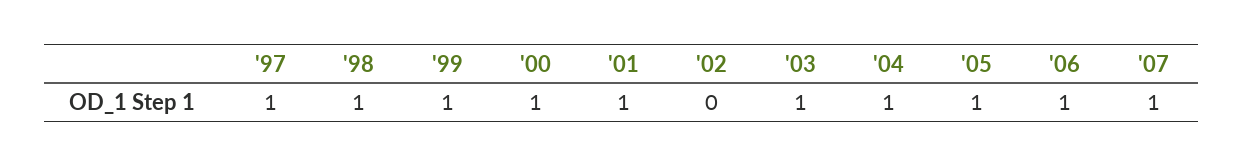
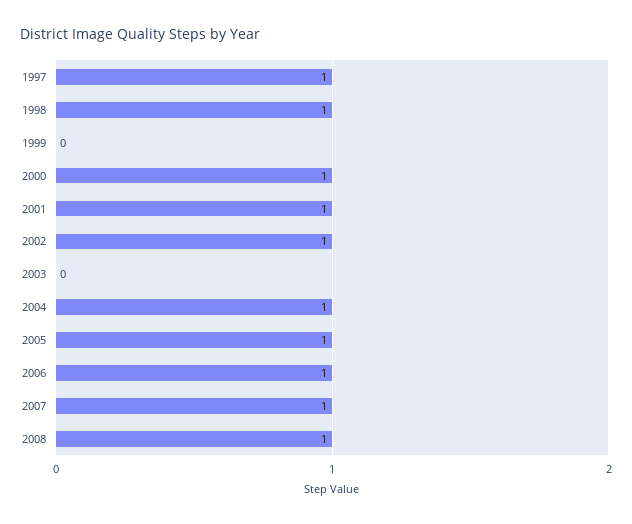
'99: 1 -> 0
'02: 0 -> 1
'03: 1 -> 0
2008: none -> 1

